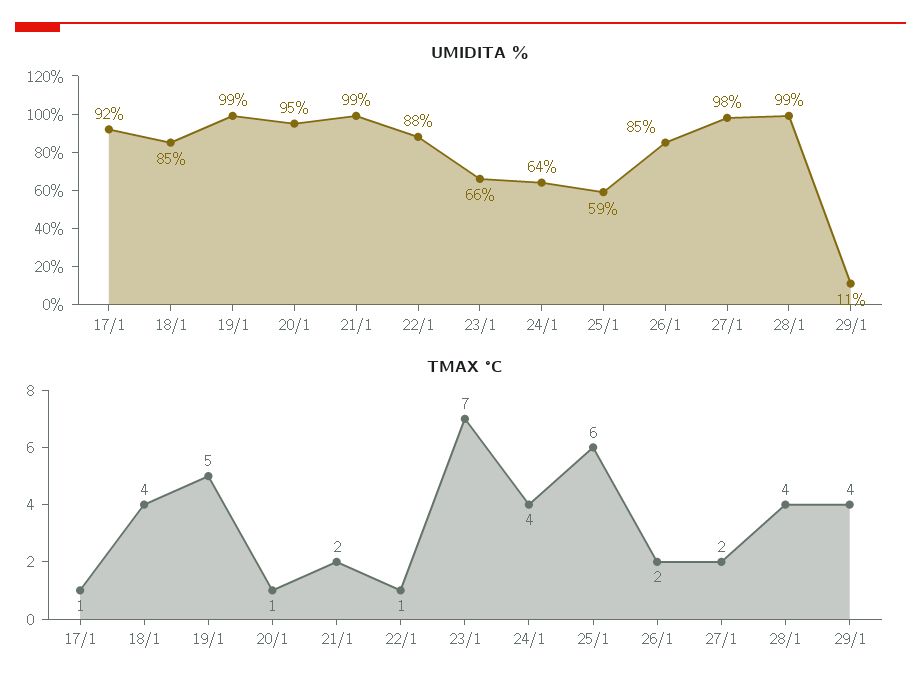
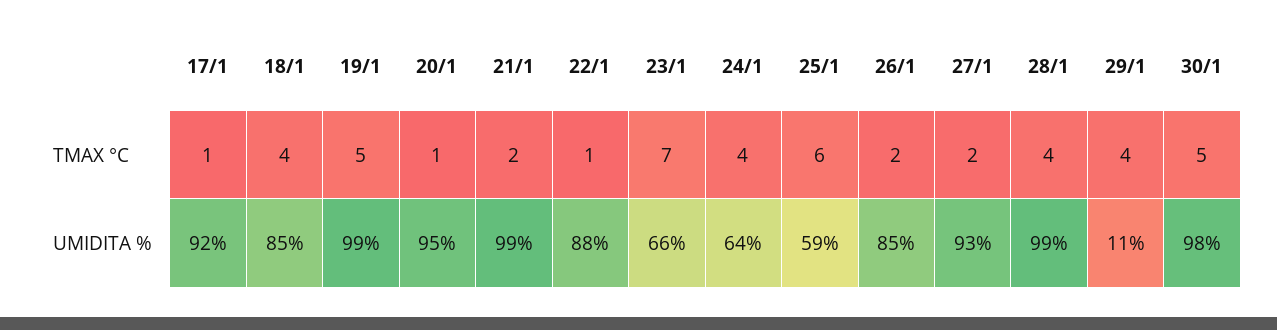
UMIDITA %, 27/1: 98 -> 93
TMAX °C, 30/1: none -> 5
UMIDITA %, 30/1: none -> 98

